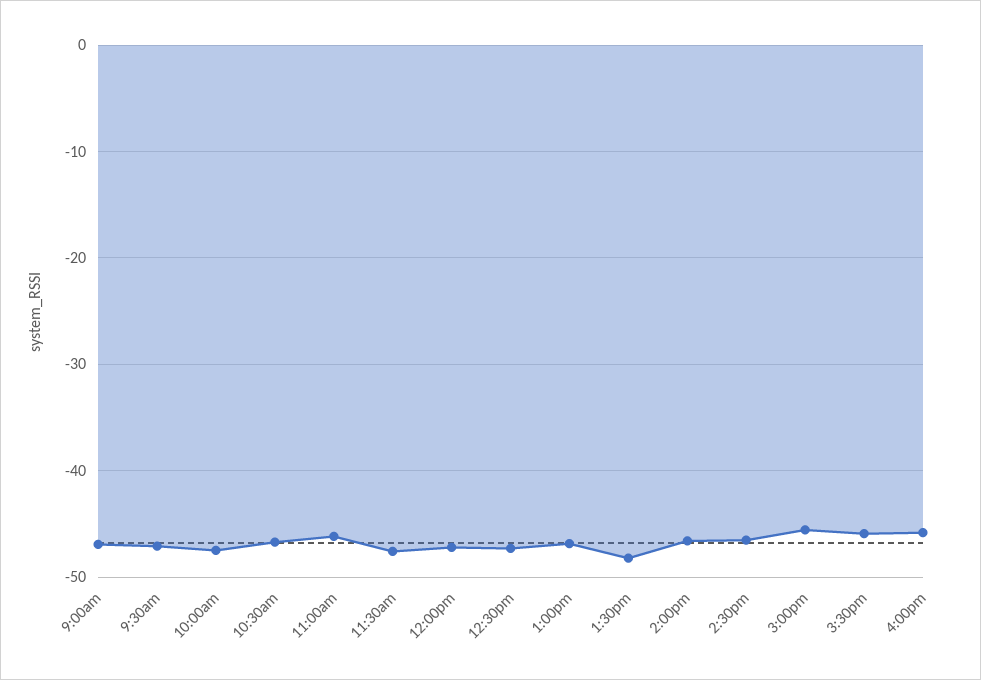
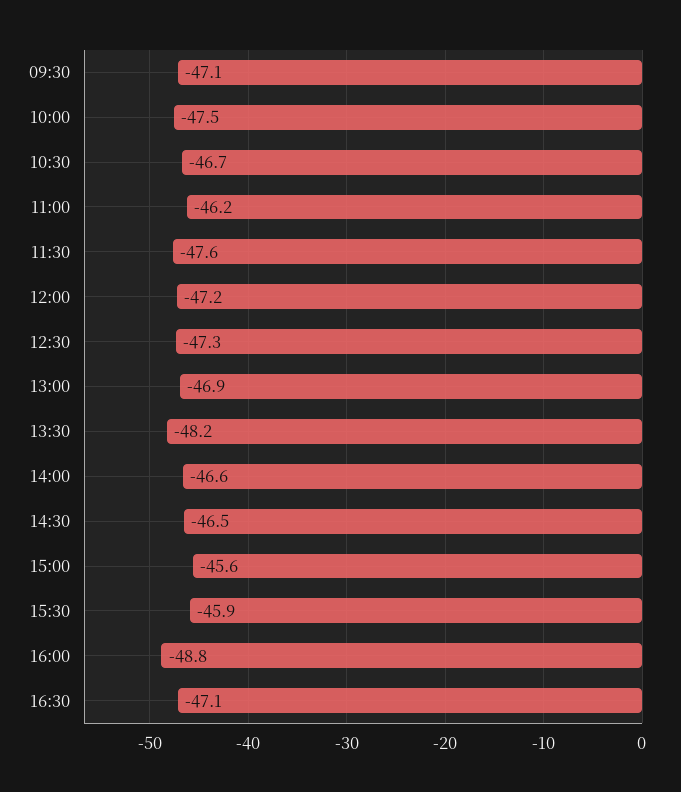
9:00am: -47 -> none
4:00pm: -46 -> -48.8
16:30: none -> -47.1

